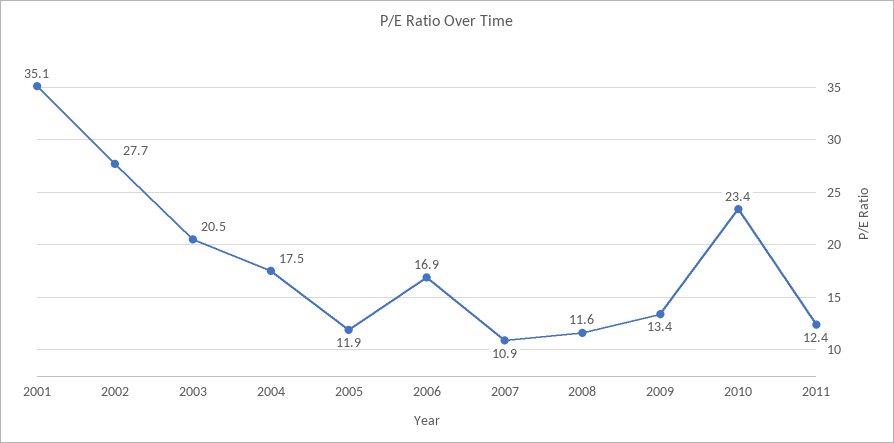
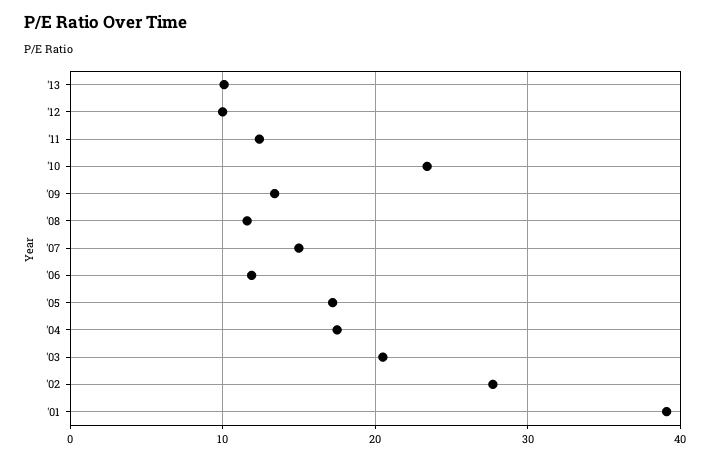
2001: 35.1 -> 39
2005: 11.9 -> 17
2006: 16.9 -> 12
2007: 10.9 -> 15
'13: none -> 10
'12: none -> 10

